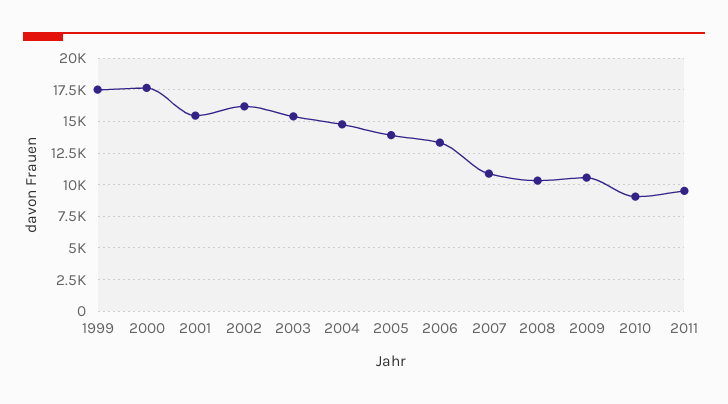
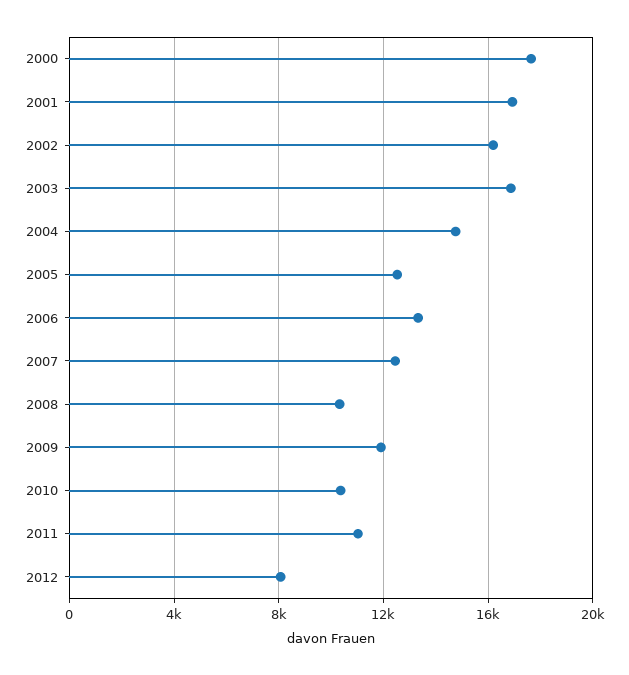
1999: 17500 -> none
2001: 15500 -> 17000
2003: 15500 -> 17000
2005: 14000 -> 12500
2007: 11000 -> 12500
2009: 10500 -> 12000
2010: 9000 -> 10500
2011: 9500 -> 11000
2012: none -> 8000

